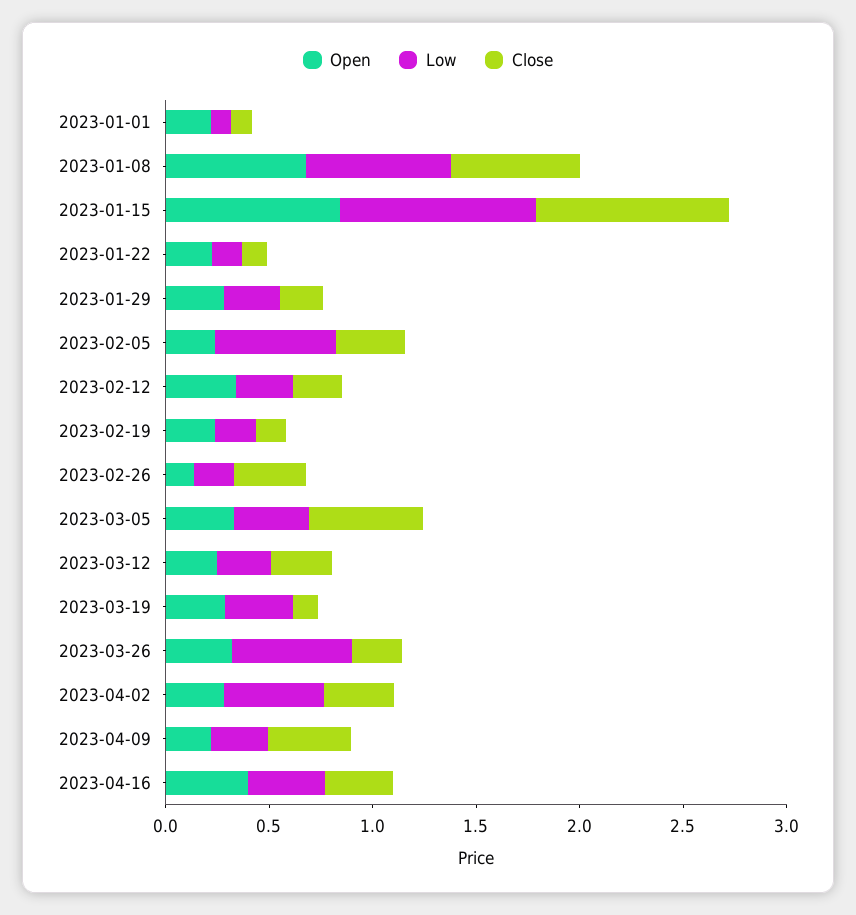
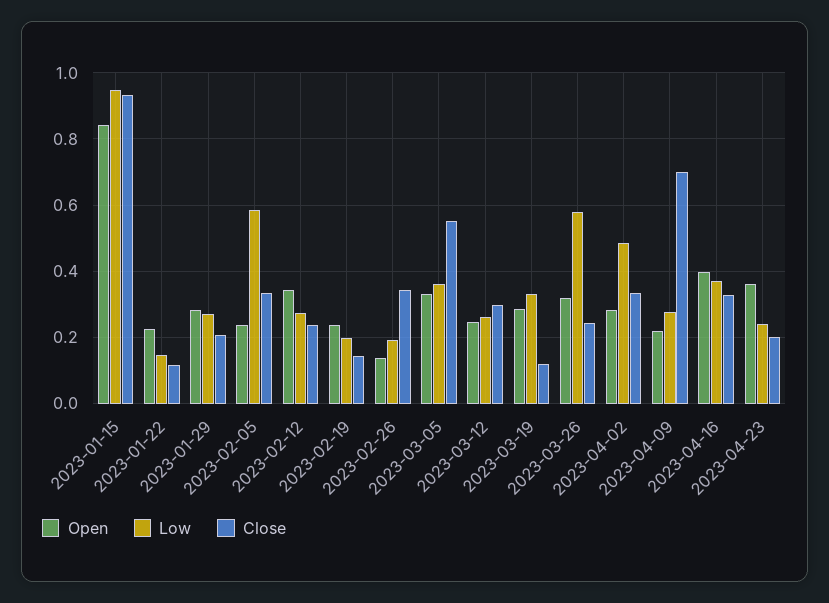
Open, 2023-01-01: 0.2 -> none
Low, 2023-01-01: 0.1 -> none
Close, 2023-01-01: 0.1 -> none
Open, 2023-01-08: 0.7 -> none
Low, 2023-01-08: 0.7 -> none
Close, 2023-01-08: 0.6 -> none
Close, 2023-04-09: 0.4 -> 0.7
Open, 2023-04-23: none -> 0.36
Low, 2023-04-23: none -> 0.24
Close, 2023-04-23: none -> 0.2

